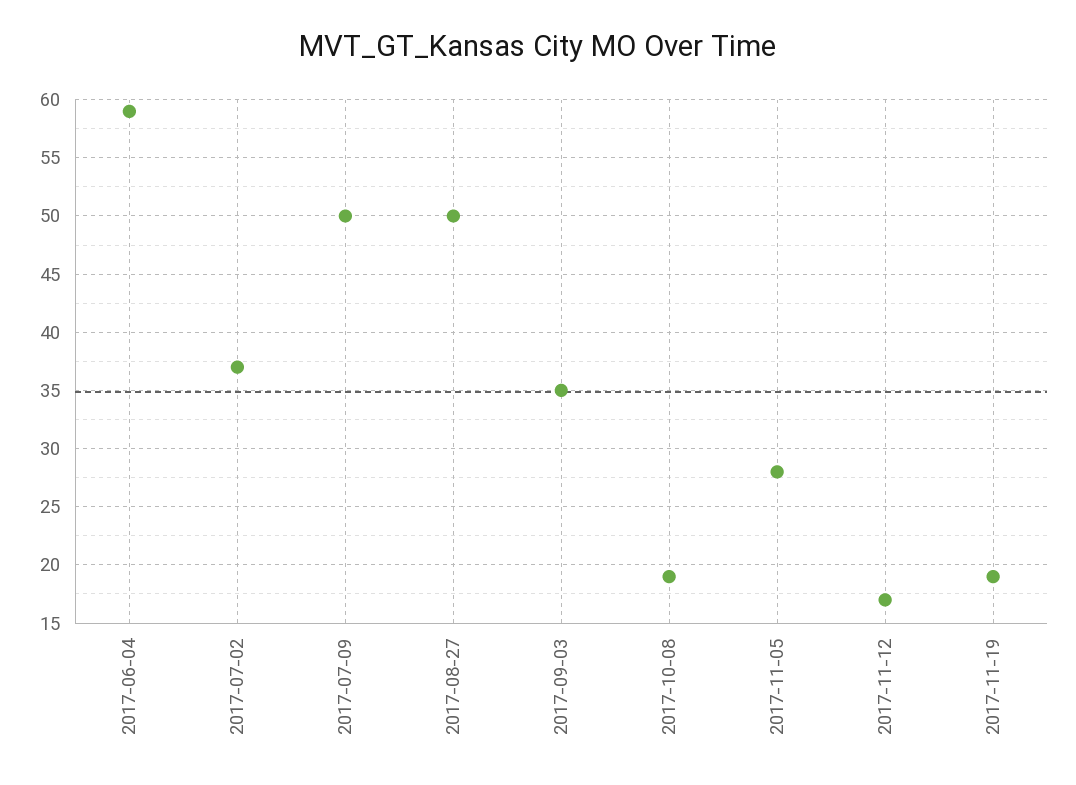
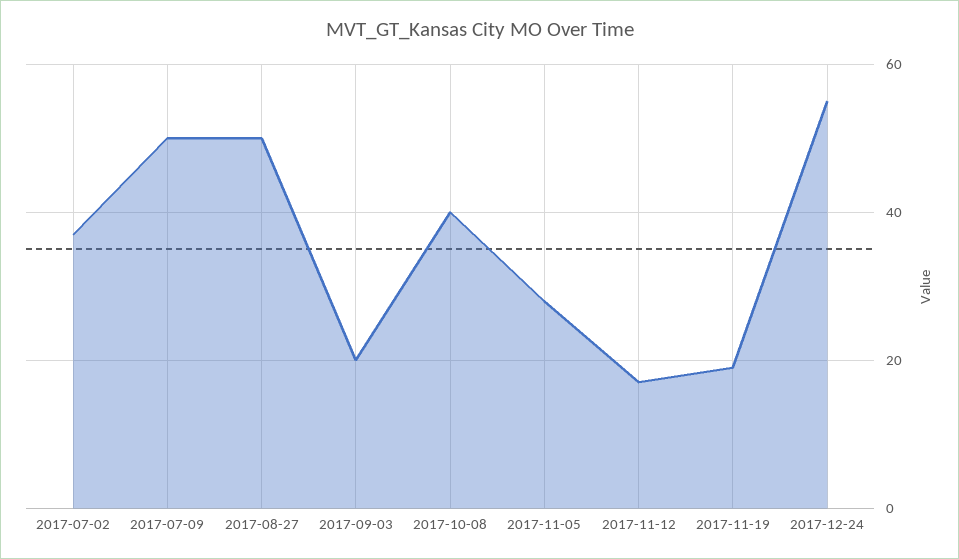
2017-06-04: 59 -> none
2017-09-03: 35 -> 20
2017-10-08: 19 -> 40
2017-12-24: none -> 55

